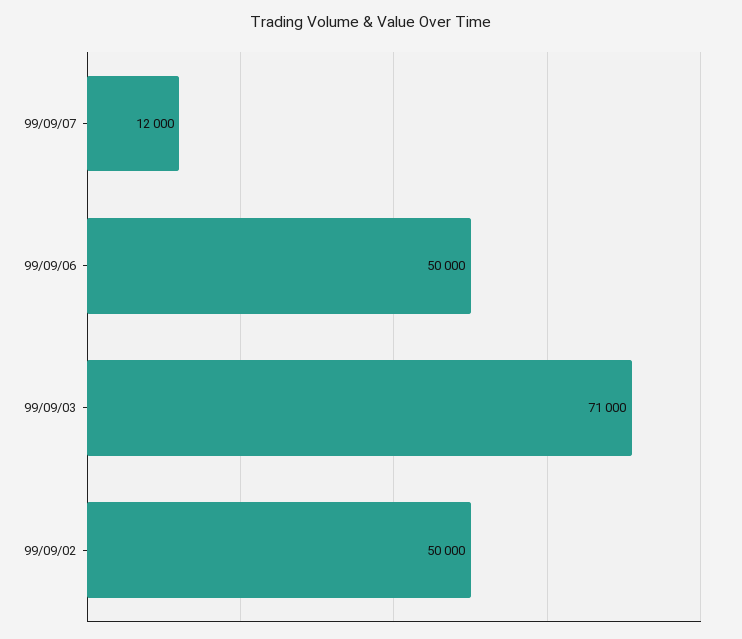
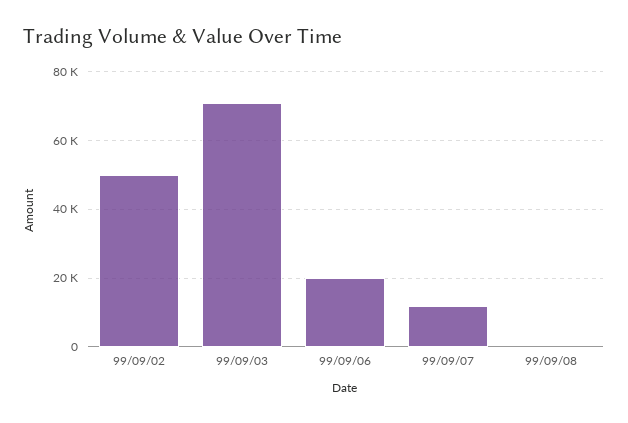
99/09/06: 50000 -> 20000
99/09/08: none -> 0

